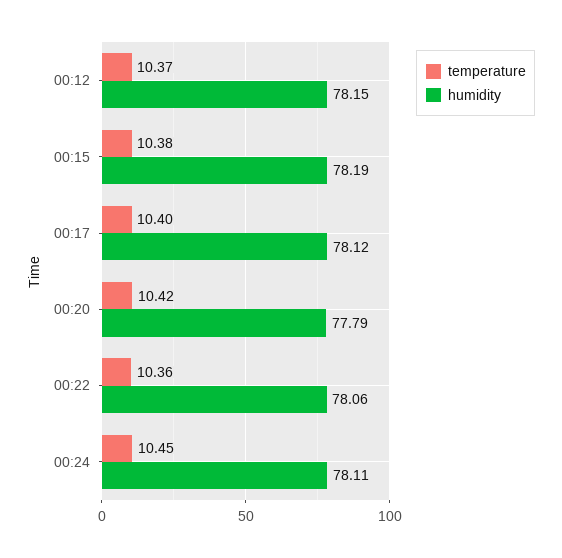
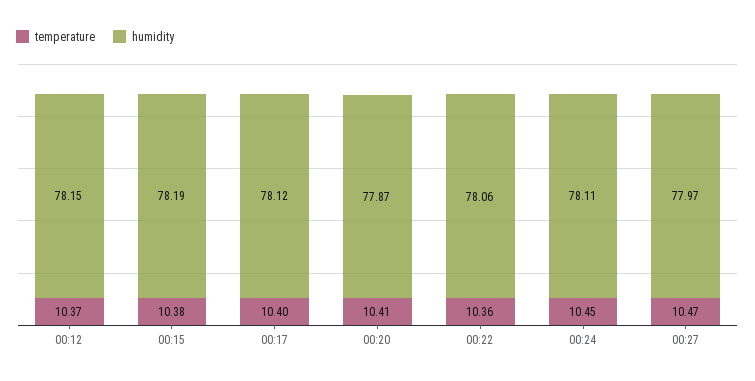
temperature, 00:20: 10.42 -> 10.41
humidity, 00:20: 77.79 -> 77.87
temperature, 00:27: none -> 10.47
humidity, 00:27: none -> 77.97

